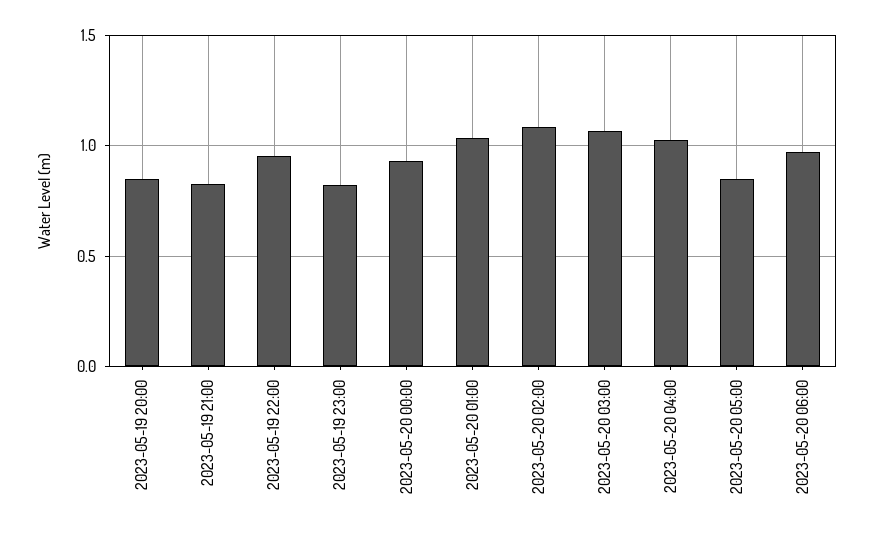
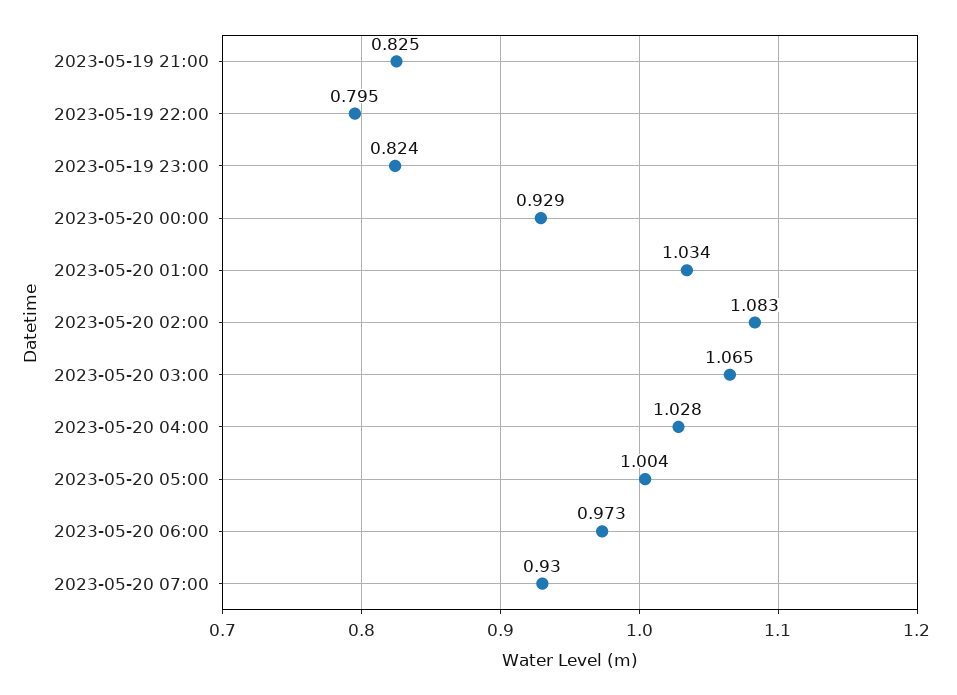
2023-05-19 20:00: 0.85 -> none
2023-05-19 22:00: 0.95 -> 0.795
2023-05-20 05:00: 0.85 -> 1.004
2023-05-20 07:00: none -> 0.93

